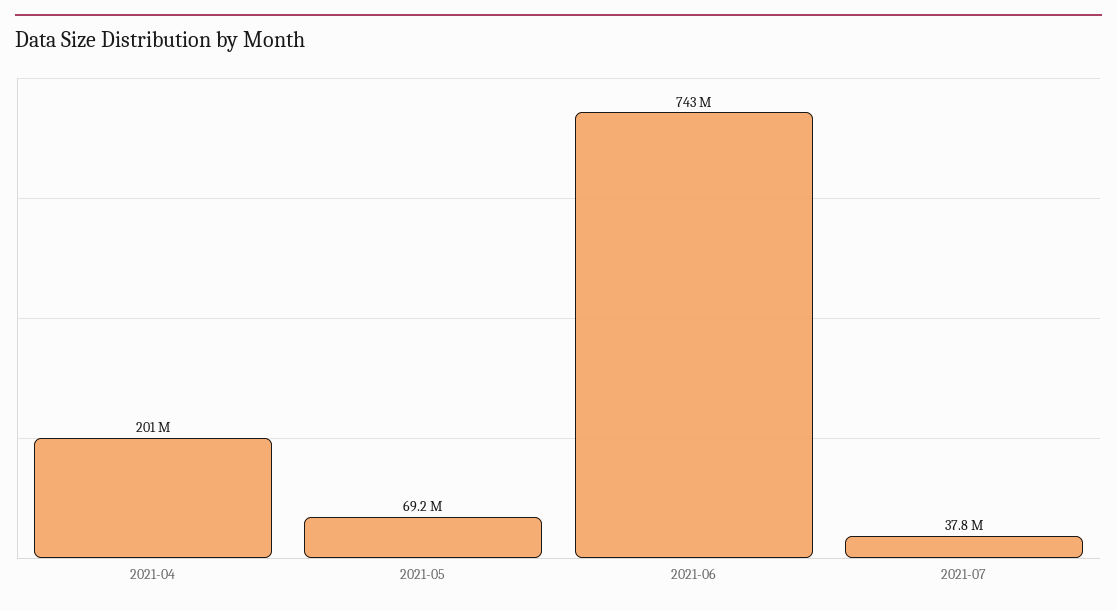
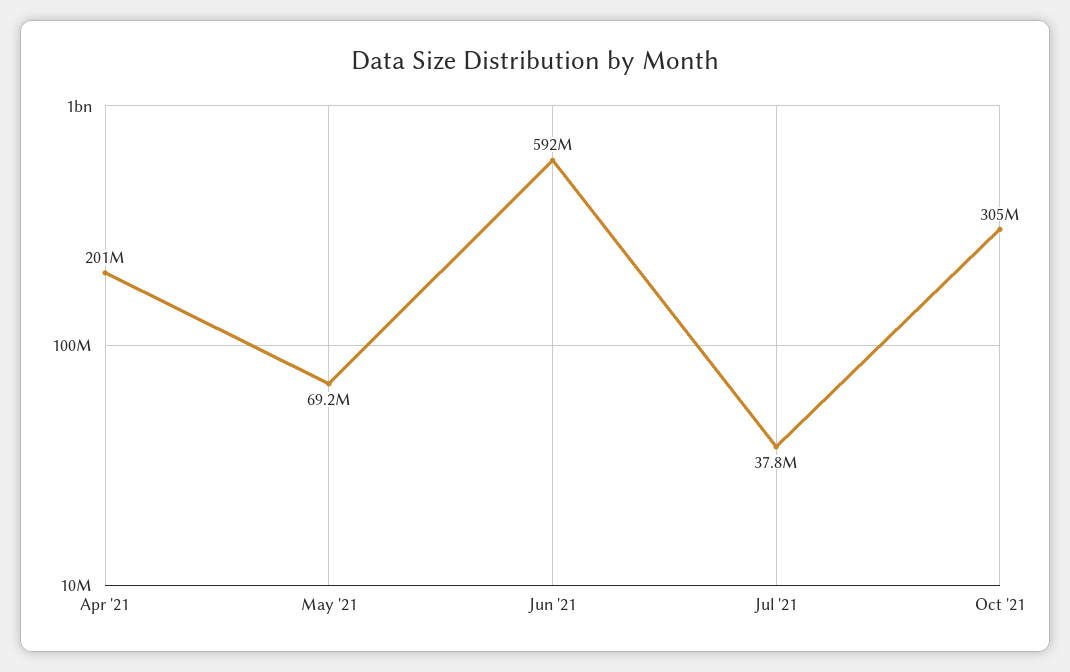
2021-06: 743000000 -> 592000000
Oct '21: none -> 305000000

